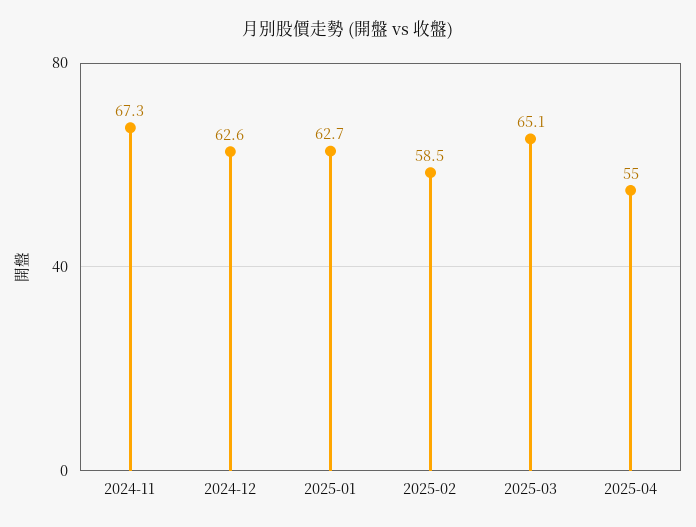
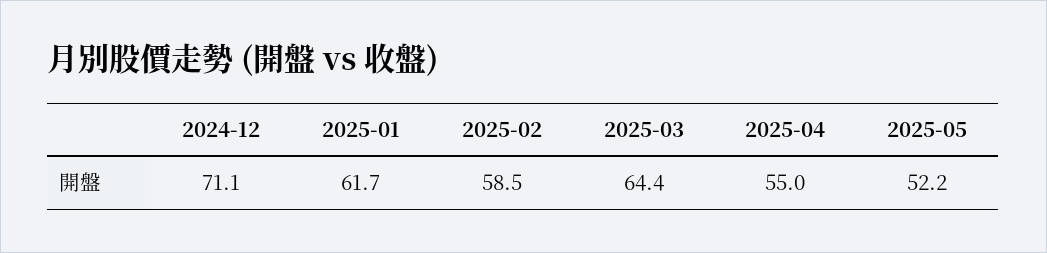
2024-11: 67.3 -> none
2024-12: 62.6 -> 71.1
2025-01: 62.7 -> 61.7
2025-03: 65.1 -> 64.4
2025-05: none -> 52.2

